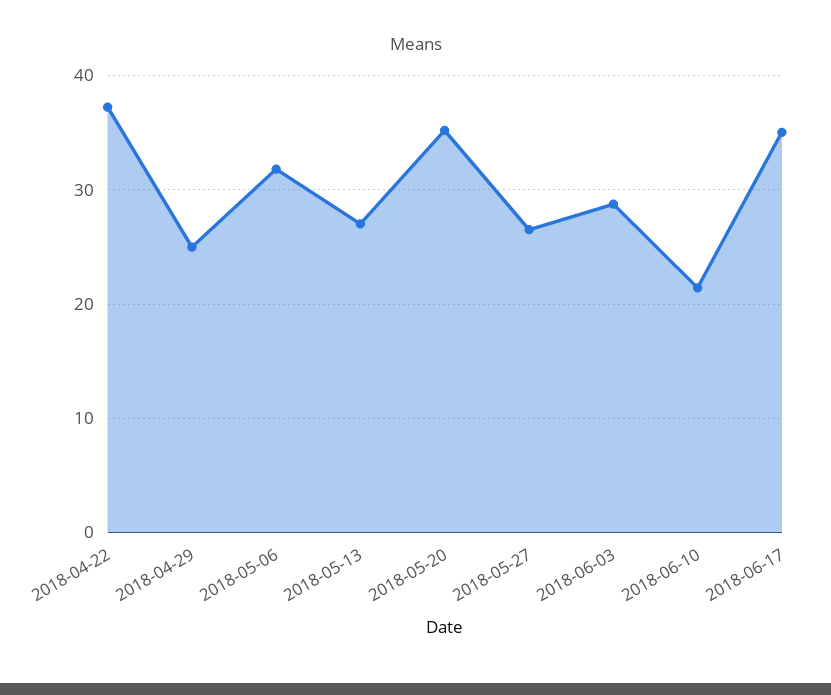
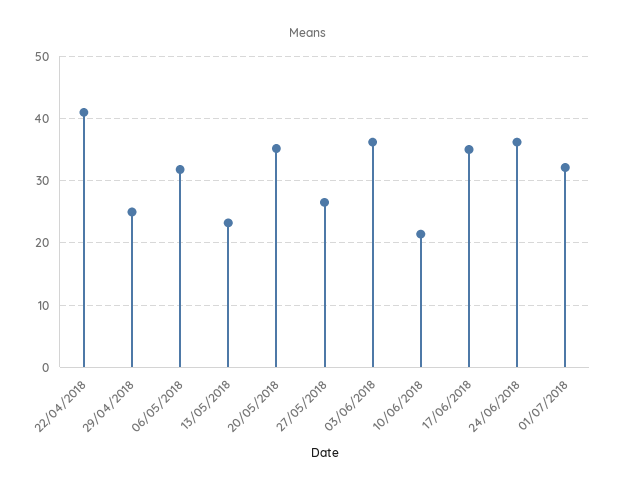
2018-04-22: 37 -> 41
2018-05-13: 27 -> 23
2018-06-03: 29 -> 36
24/06/2018: none -> 36
01/07/2018: none -> 32

